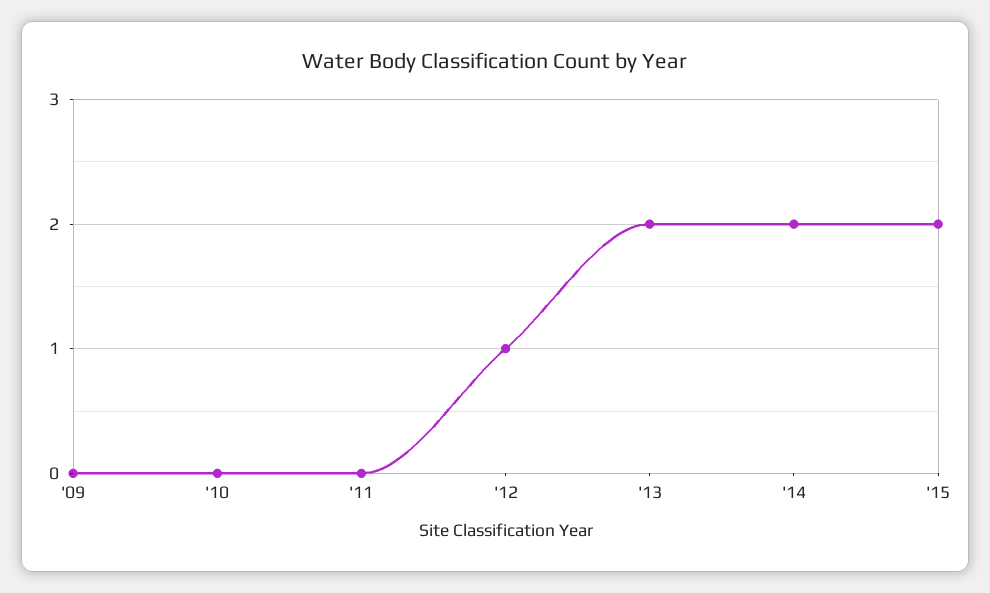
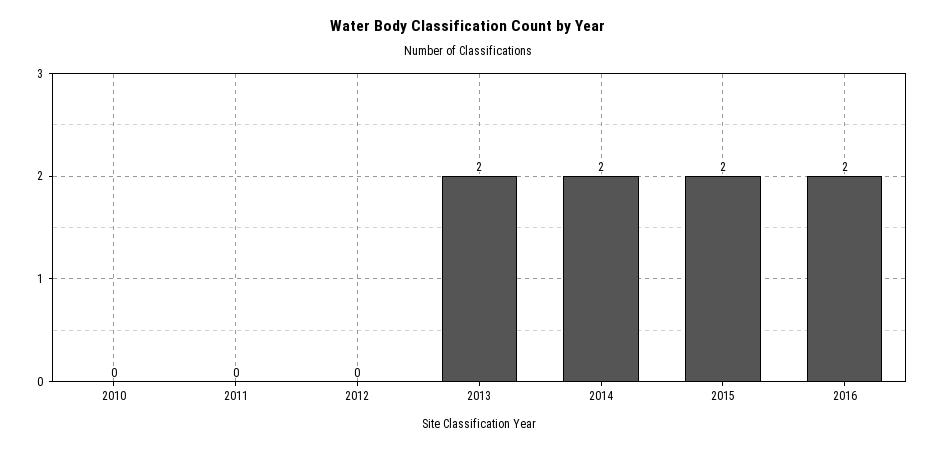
'09: 0 -> none
'12: 1 -> 0
2016: none -> 2

